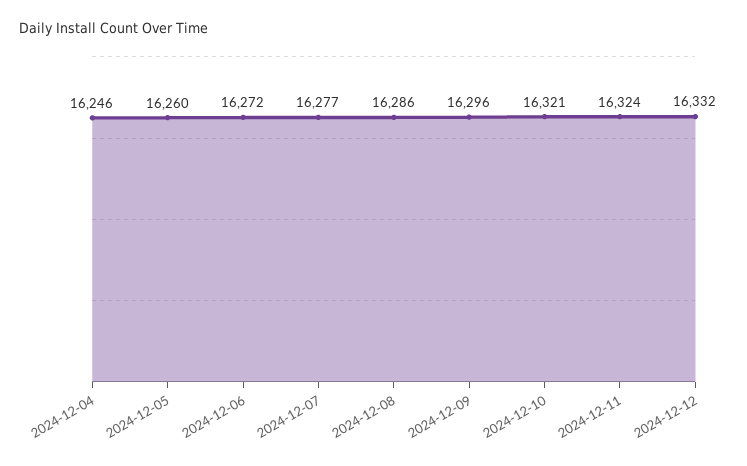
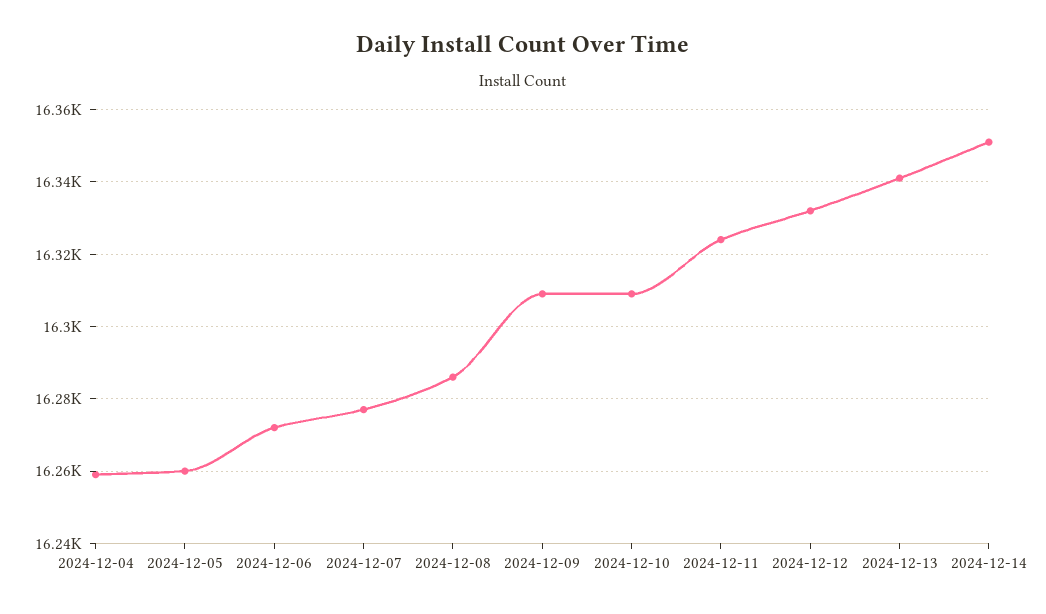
2024-12-04: 16246 -> 16260
2024-12-09: 16296 -> 16310
2024-12-10: 16321 -> 16310
2024-12-13: none -> 16340
2024-12-14: none -> 16350

